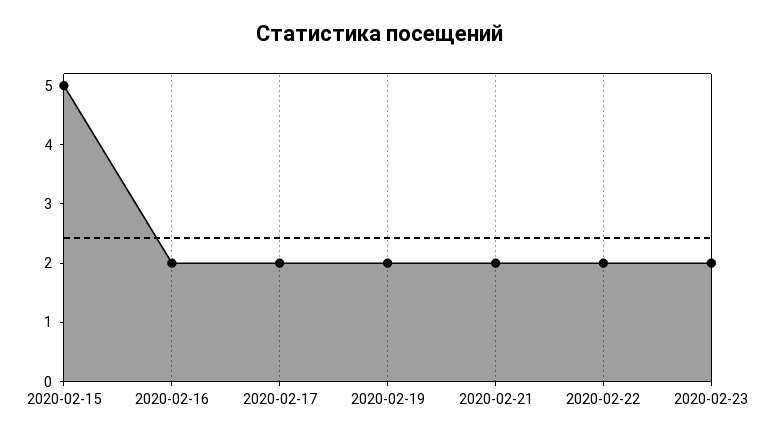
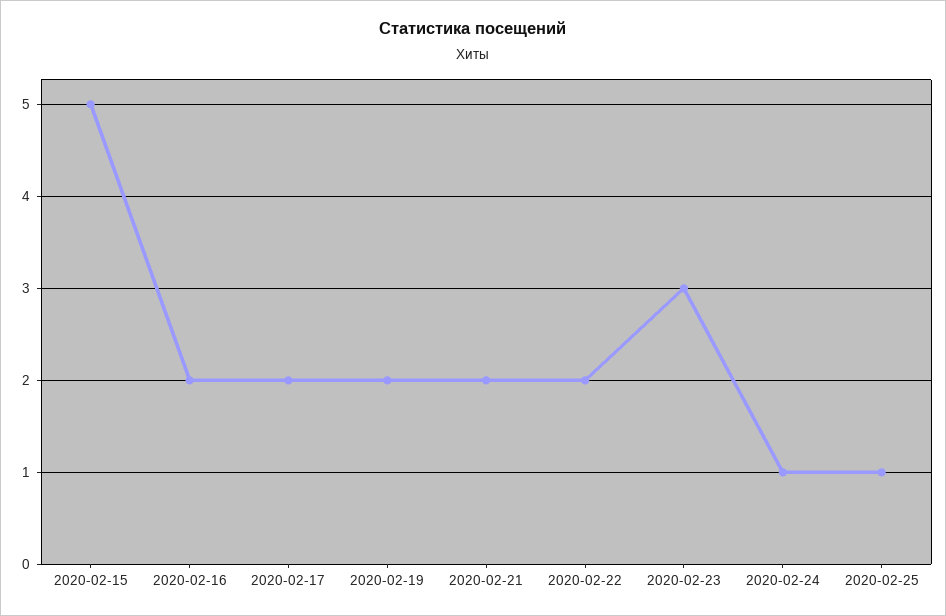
2020-02-23: 2 -> 3
2020-02-24: none -> 1
2020-02-25: none -> 1

